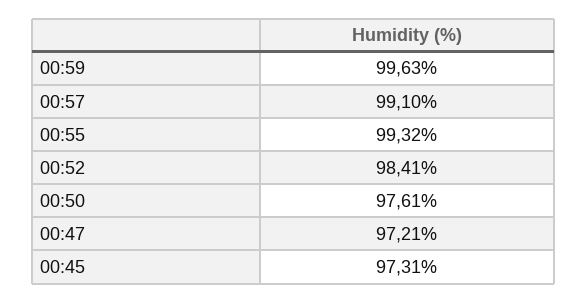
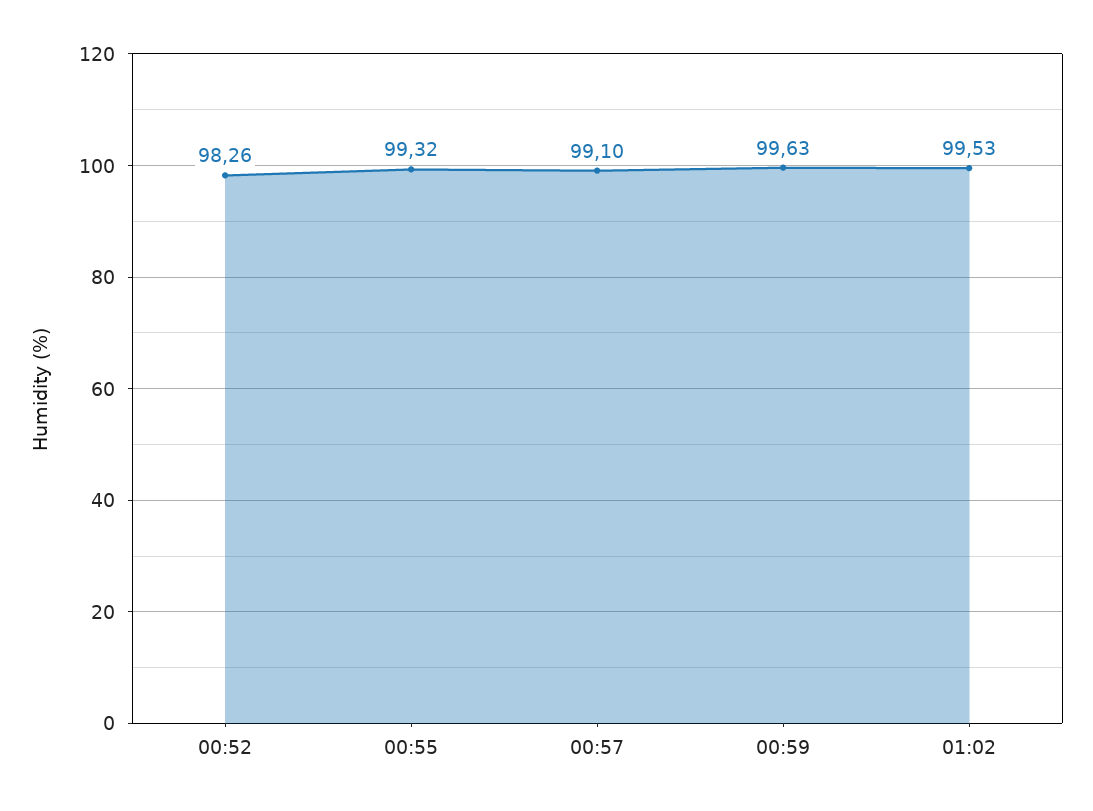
00:52: 98.41 -> 98.26
00:50: 97.61 -> none
00:47: 97.21 -> none
00:45: 97.31 -> none
01:02: none -> 99.53

